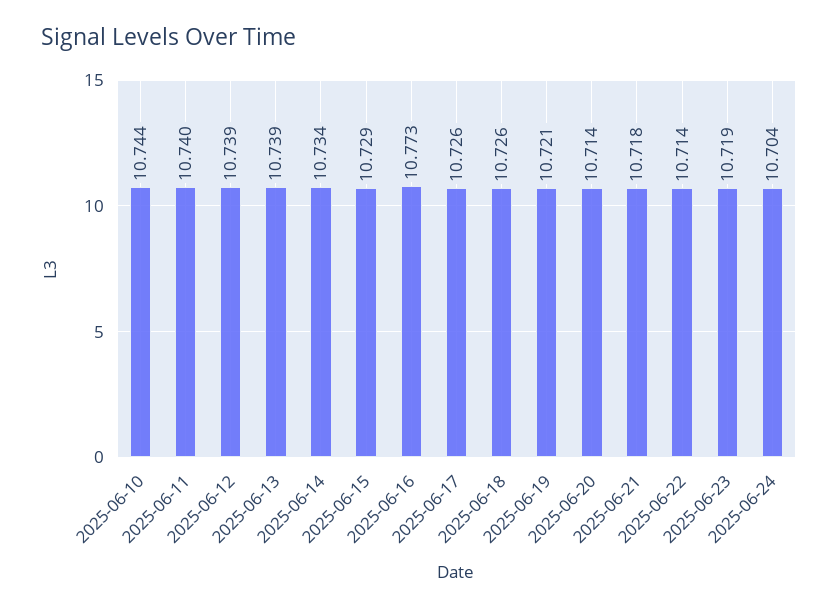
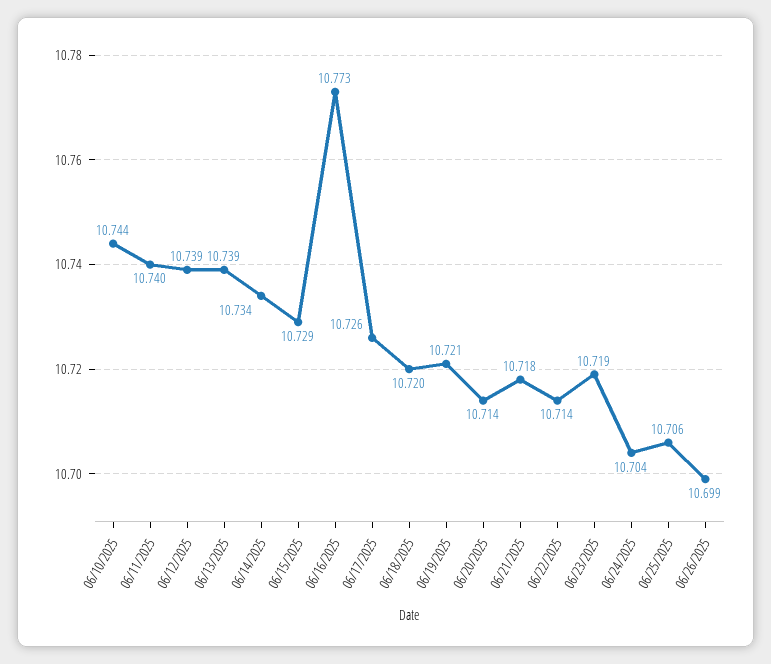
2025-06-18: 10.726 -> 10.72
06/25/2025: none -> 10.706
06/26/2025: none -> 10.699

